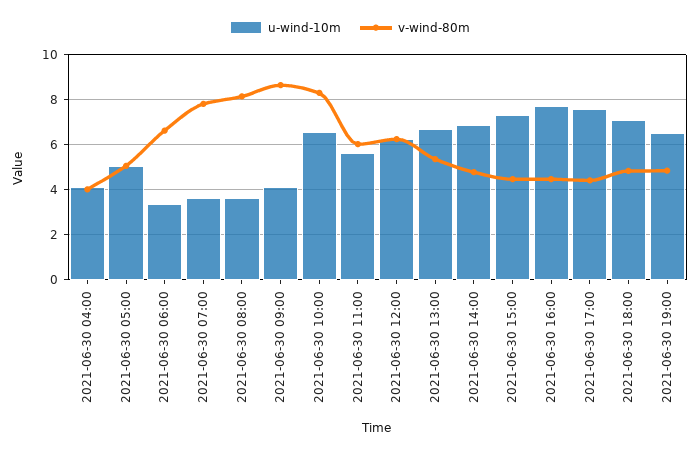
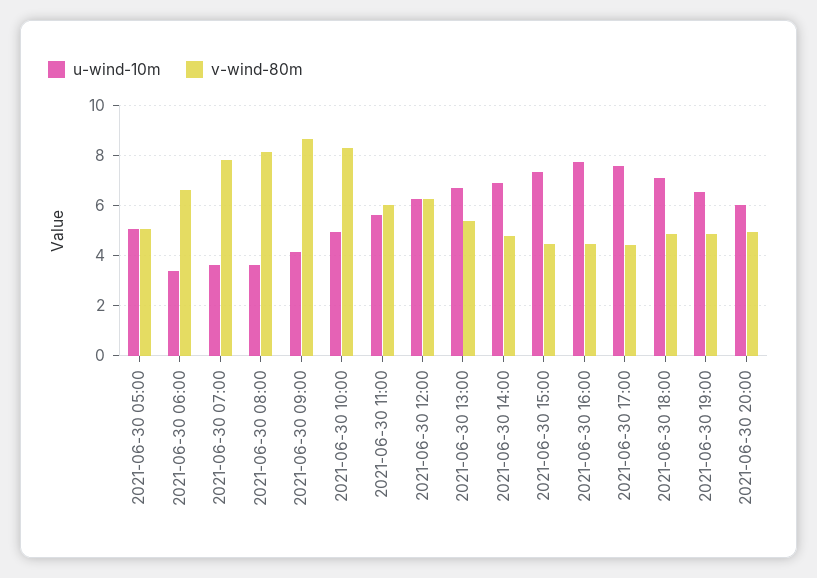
u-wind-10m, 2021-06-30 04:00: 4 -> none
v-wind-80m, 2021-06-30 04:00: 4 -> none
u-wind-10m, 2021-06-30 10:00: 6.5 -> 5
u-wind-10m, 2021-06-30 20:00: none -> 6
v-wind-80m, 2021-06-30 20:00: none -> 5

